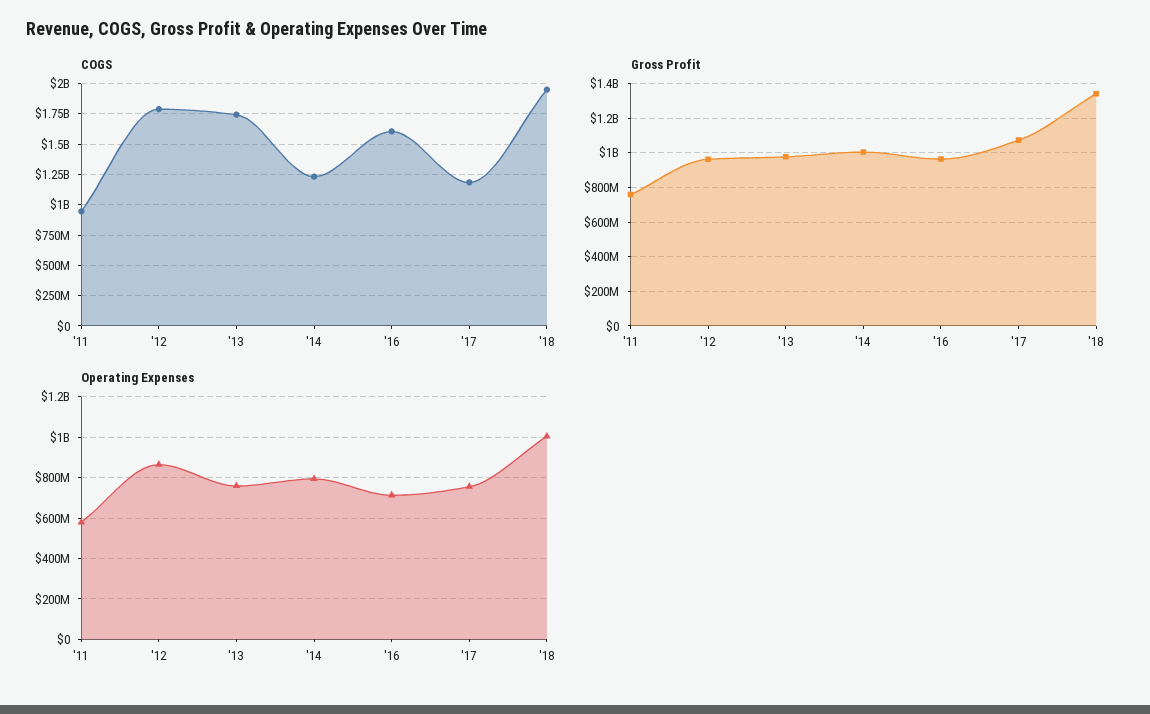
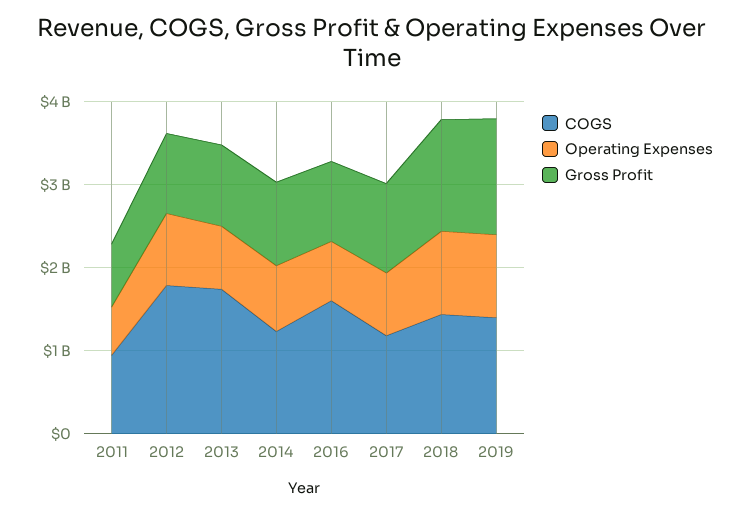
COGS, '18: 1950000000 -> 1400000000
COGS, 2019: none -> 1400000000
Operating Expenses, 2019: none -> 1000000000
Gross Profit, 2019: none -> 1400000000

